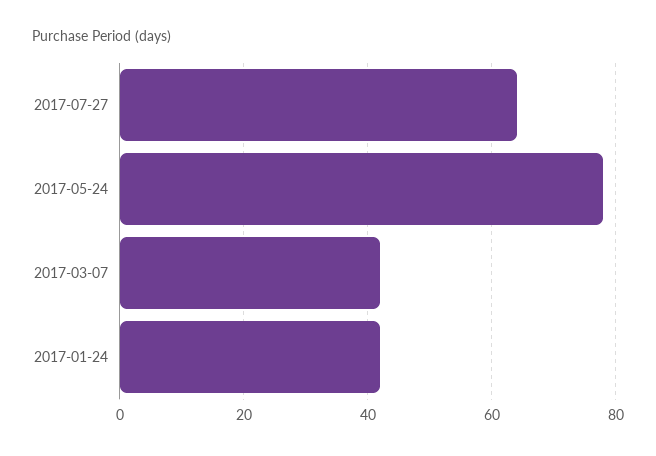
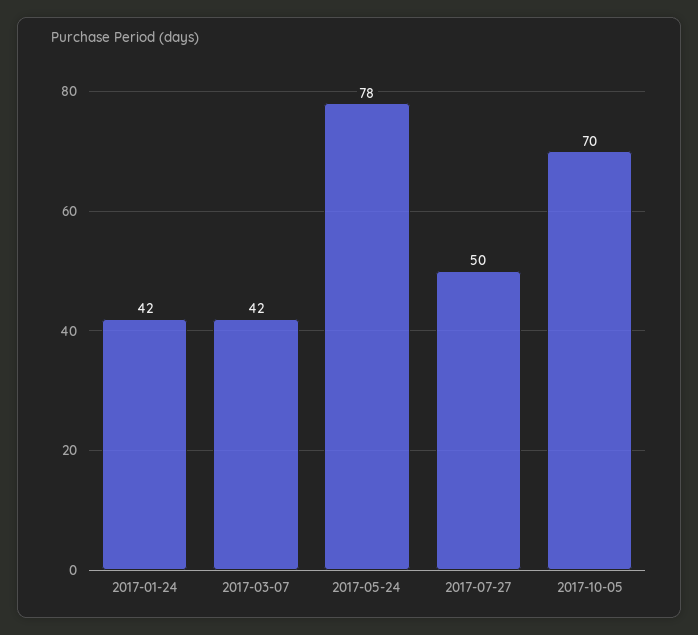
2017-07-27: 65 -> 50
2017-10-05: none -> 70

